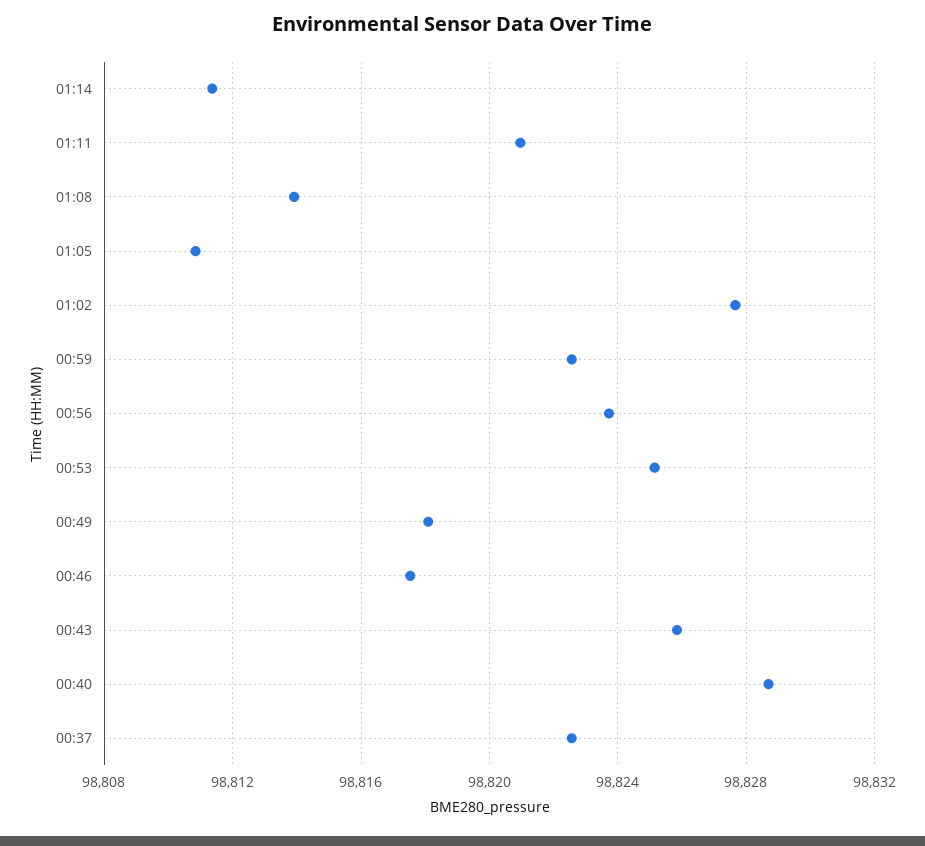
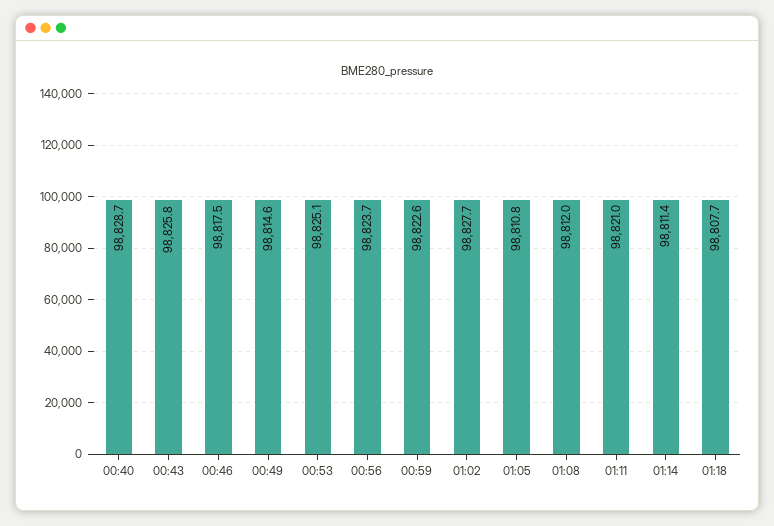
01:08: 98814 -> 98812
00:49: 98818 -> 98814.6
00:37: 98822.5 -> none
01:18: none -> 98807.7

